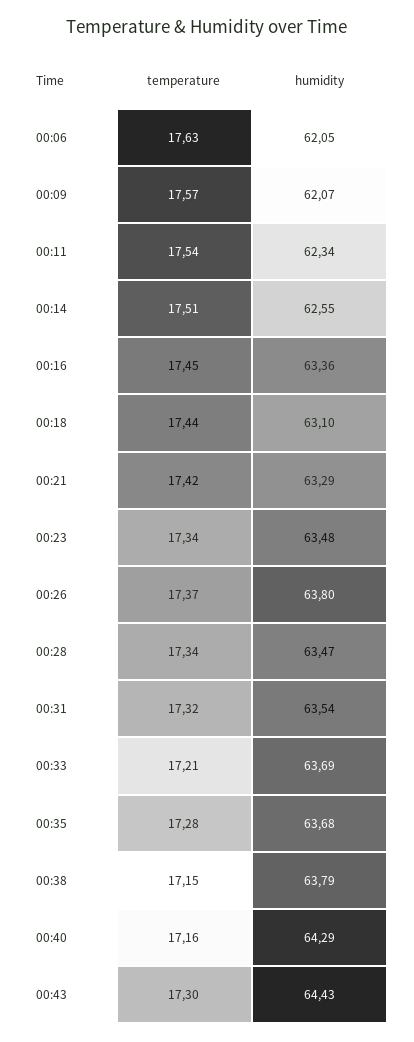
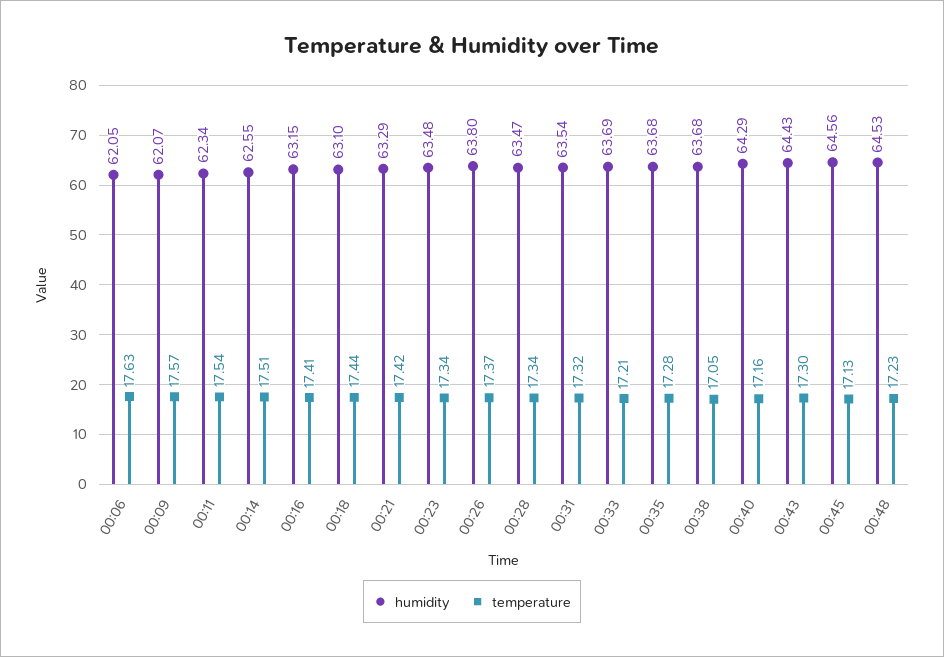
temperature, 00:16: 17.45 -> 17.41
humidity, 00:16: 63.36 -> 63.15
temperature, 00:38: 17.15 -> 17.05
humidity, 00:38: 63.79 -> 63.68
humidity, 00:45: none -> 64.56
temperature, 00:45: none -> 17.13
humidity, 00:48: none -> 64.53
temperature, 00:48: none -> 17.23

